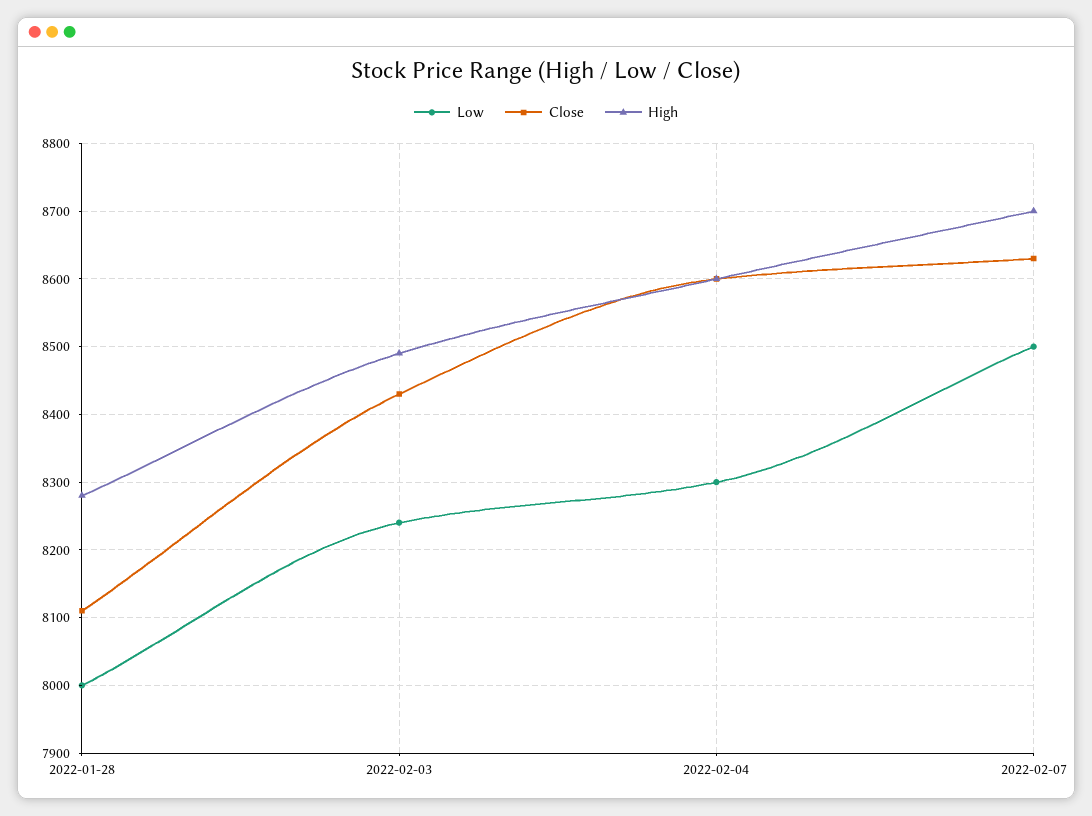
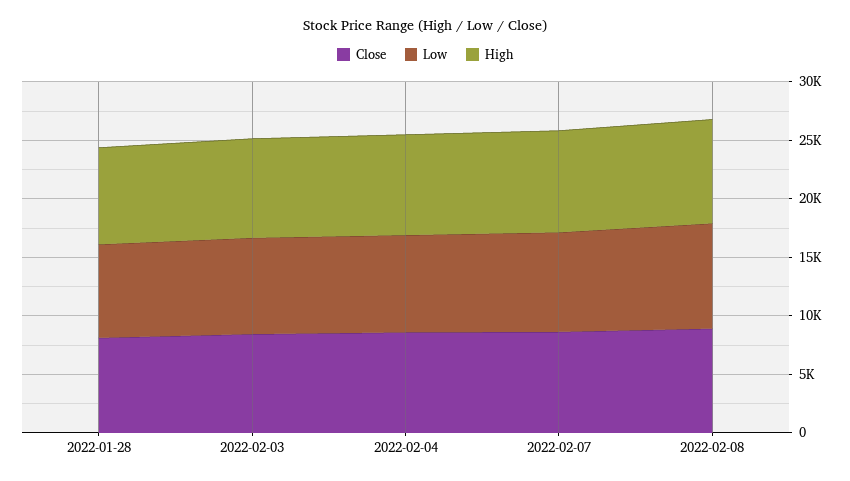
Close, 2022-02-08: none -> 9000
Low, 2022-02-08: none -> 9000
High, 2022-02-08: none -> 9000

